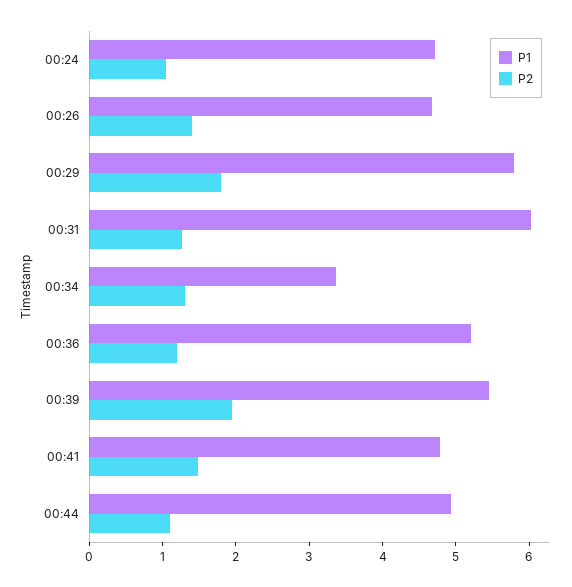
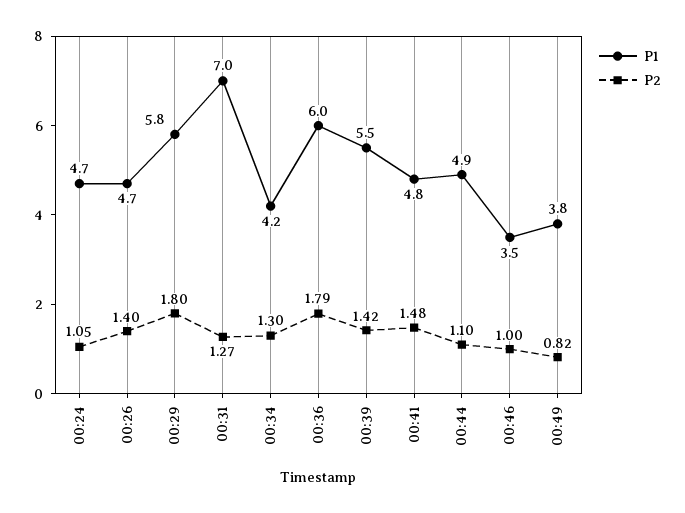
P1, 00:31: 6 -> 7
P1, 00:34: 3.4 -> 4.2
P1, 00:36: 5.2 -> 6
P2, 00:36: 1.2 -> 1.79
P2, 00:39: 2 -> 1.42
P1, 00:46: none -> 3.5
P2, 00:46: none -> 1
P1, 00:49: none -> 3.8
P2, 00:49: none -> 0.82

